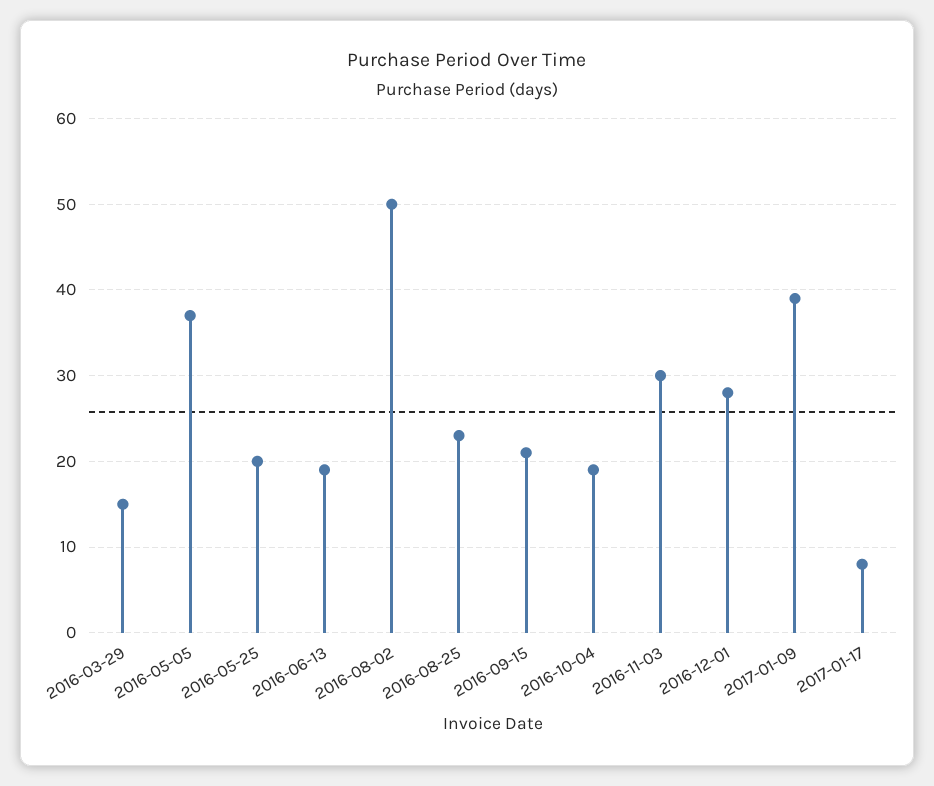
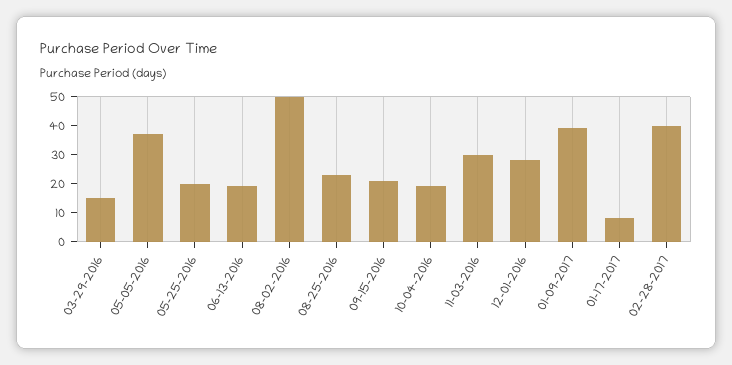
02-28-2017: none -> 40

